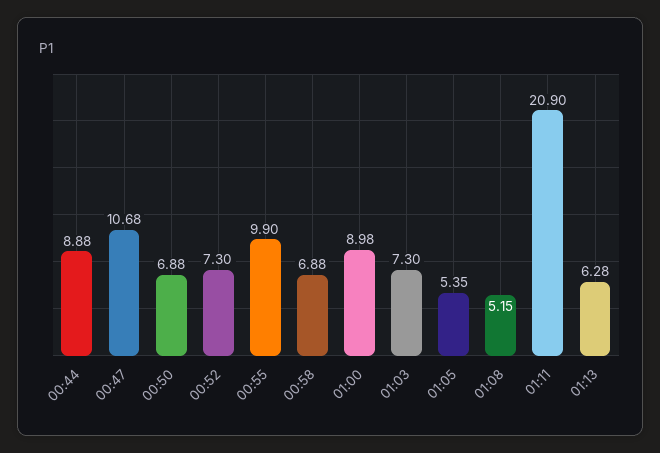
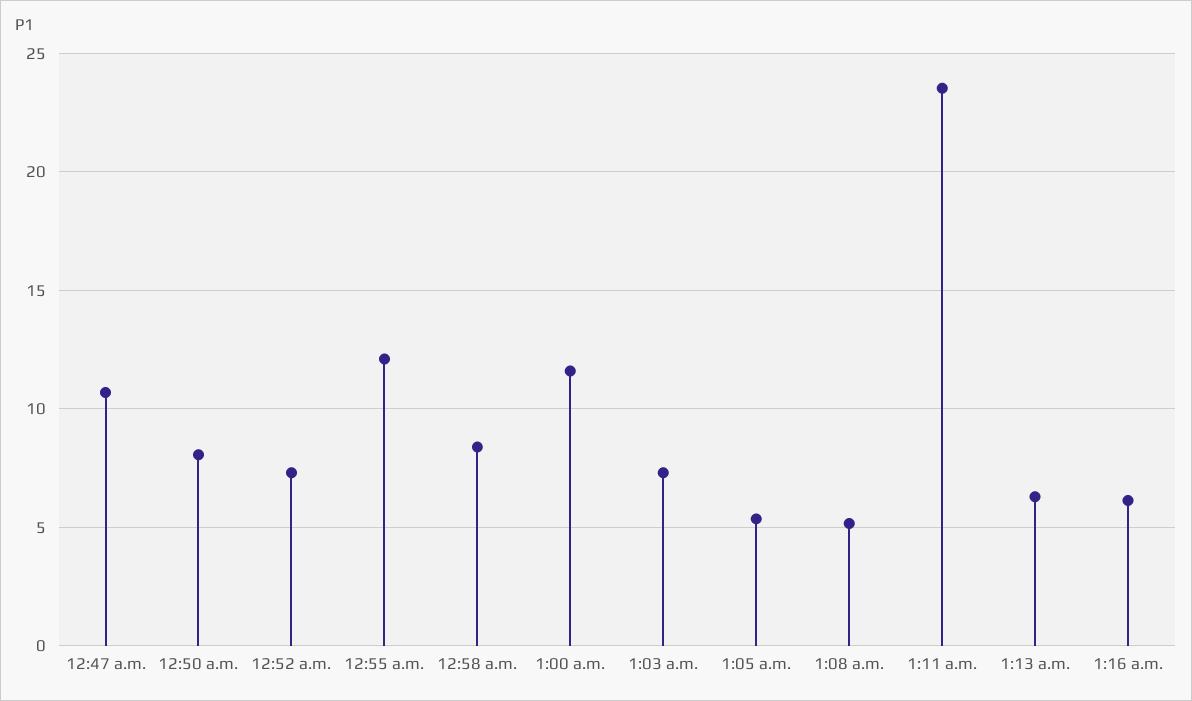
00:44: 8.88 -> none
00:50: 6.88 -> 8
00:55: 9.9 -> 12
00:58: 6.88 -> 8.5
01:00: 8.98 -> 11.5
01:11: 20.9 -> 23.5
1:16 a.m.: none -> 6

